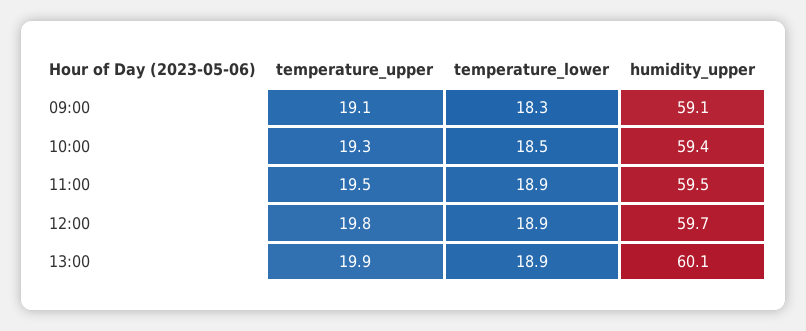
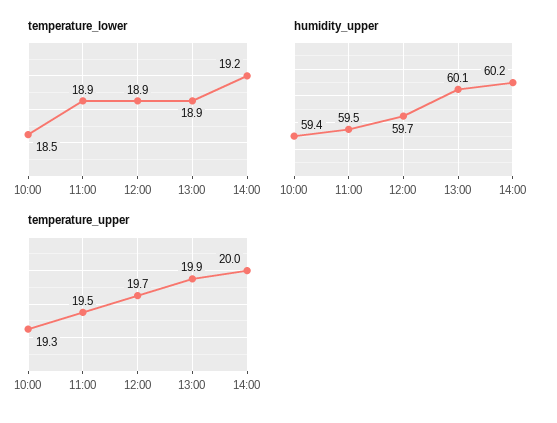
temperature_upper, 09:00: 19.1 -> none
temperature_lower, 09:00: 18.3 -> none
humidity_upper, 09:00: 59.1 -> none
temperature_upper, 12:00: 19.8 -> 19.7
temperature_lower, 14:00: none -> 19.2
humidity_upper, 14:00: none -> 60.2
temperature_upper, 14:00: none -> 20

